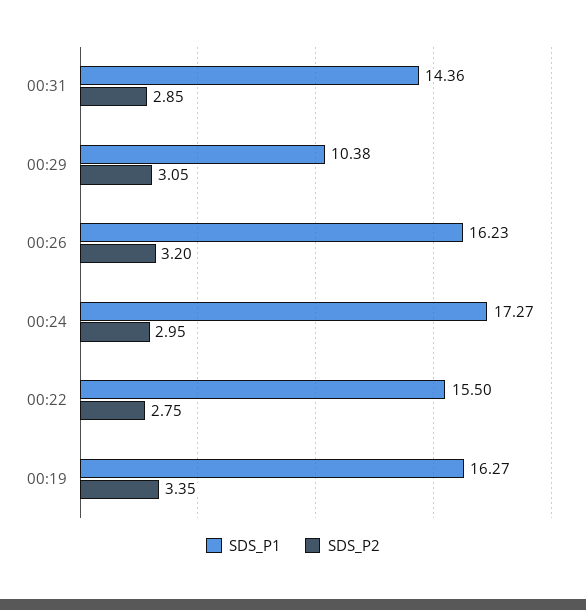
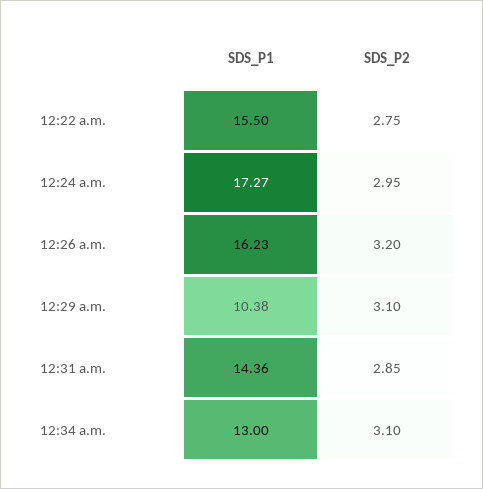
SDS_P2, 00:29: 3.05 -> 3.1
SDS_P1, 00:19: 16.27 -> none
SDS_P2, 00:19: 3.35 -> none
SDS_P1, 12:34 a.m.: none -> 13
SDS_P2, 12:34 a.m.: none -> 3.1

